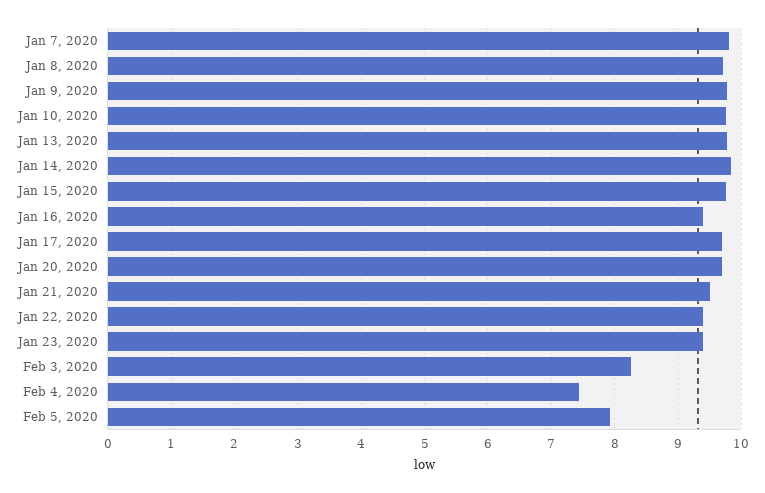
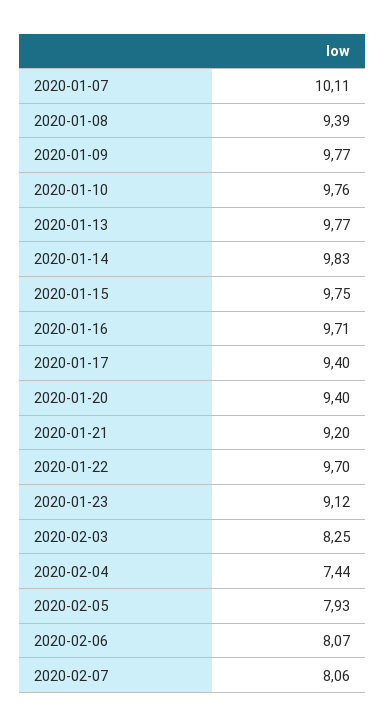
Jan 7, 2020: 9.8 -> 10.11
Jan 8, 2020: 9.7 -> 9.39
Jan 16, 2020: 9.4 -> 9.71
Jan 17, 2020: 9.7 -> 9.4
Jan 20, 2020: 9.7 -> 9.4
Jan 21, 2020: 9.5 -> 9.2
Jan 22, 2020: 9.4 -> 9.7
Jan 23, 2020: 9.4 -> 9.12
2020-02-06: none -> 8.07
2020-02-07: none -> 8.06

